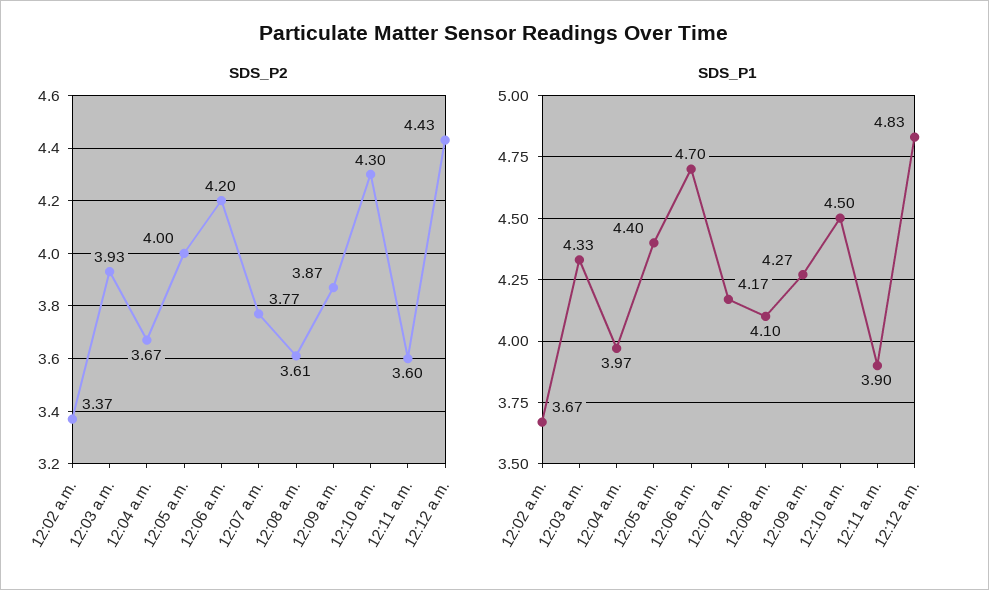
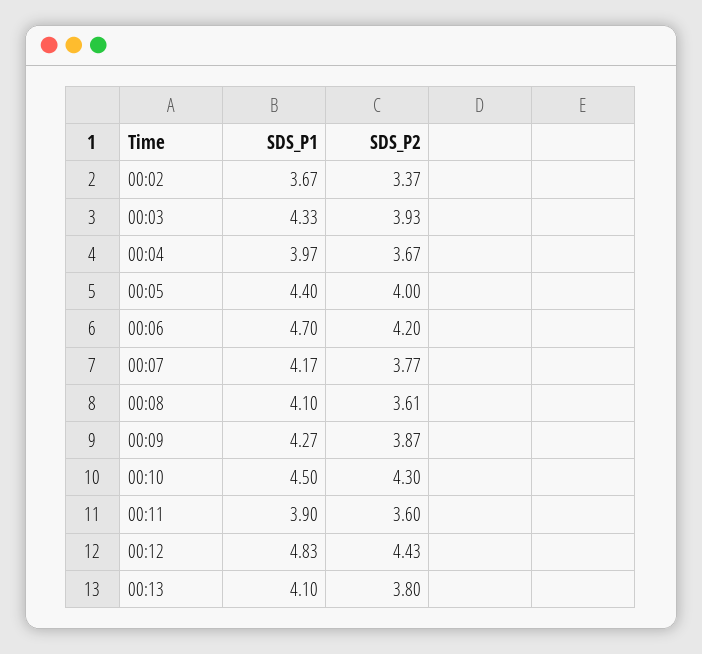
SDS_P1, 00:13: none -> 4.1
SDS_P2, 00:13: none -> 3.8

